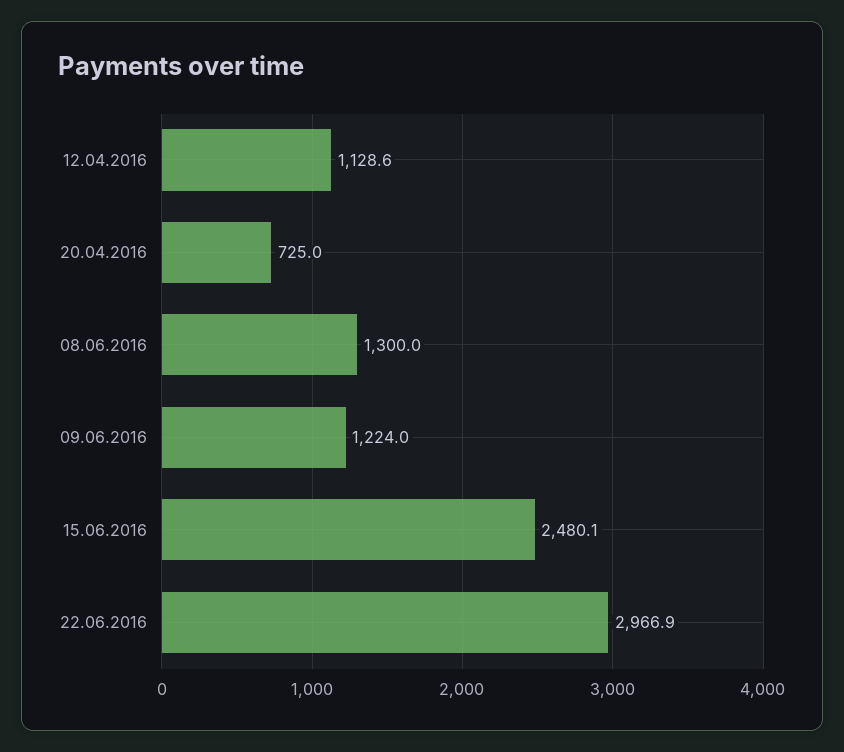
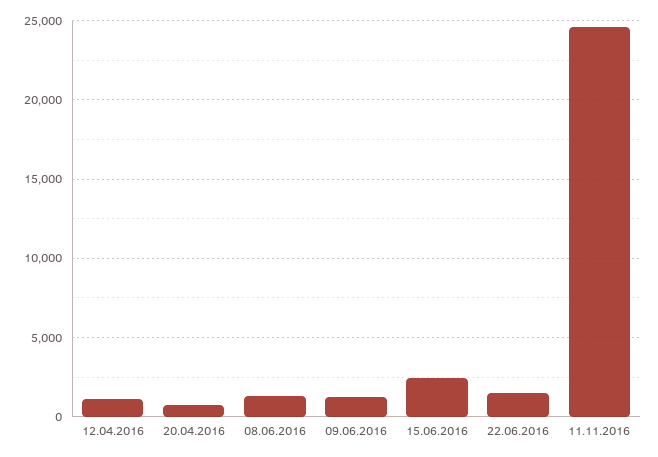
22.06.2016: 2966.9 -> 1500
11.11.2016: none -> 24500

